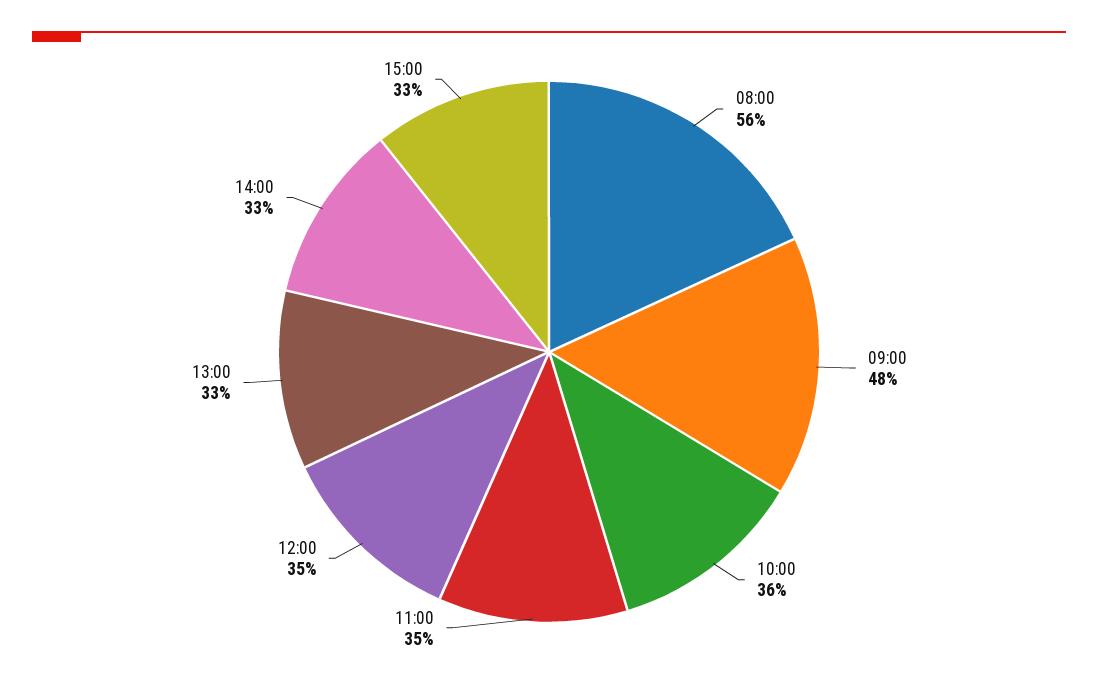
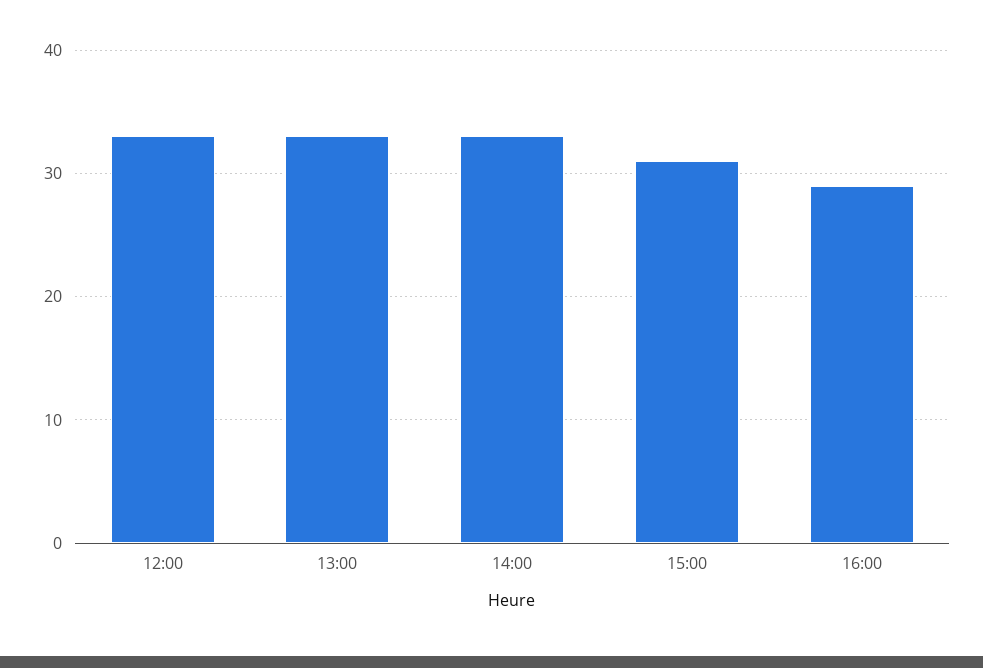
08:00: 56 -> none
09:00: 48 -> none
10:00: 36 -> none
11:00: 35 -> none
12:00: 35 -> 33
15:00: 33 -> 31
16:00: none -> 29

